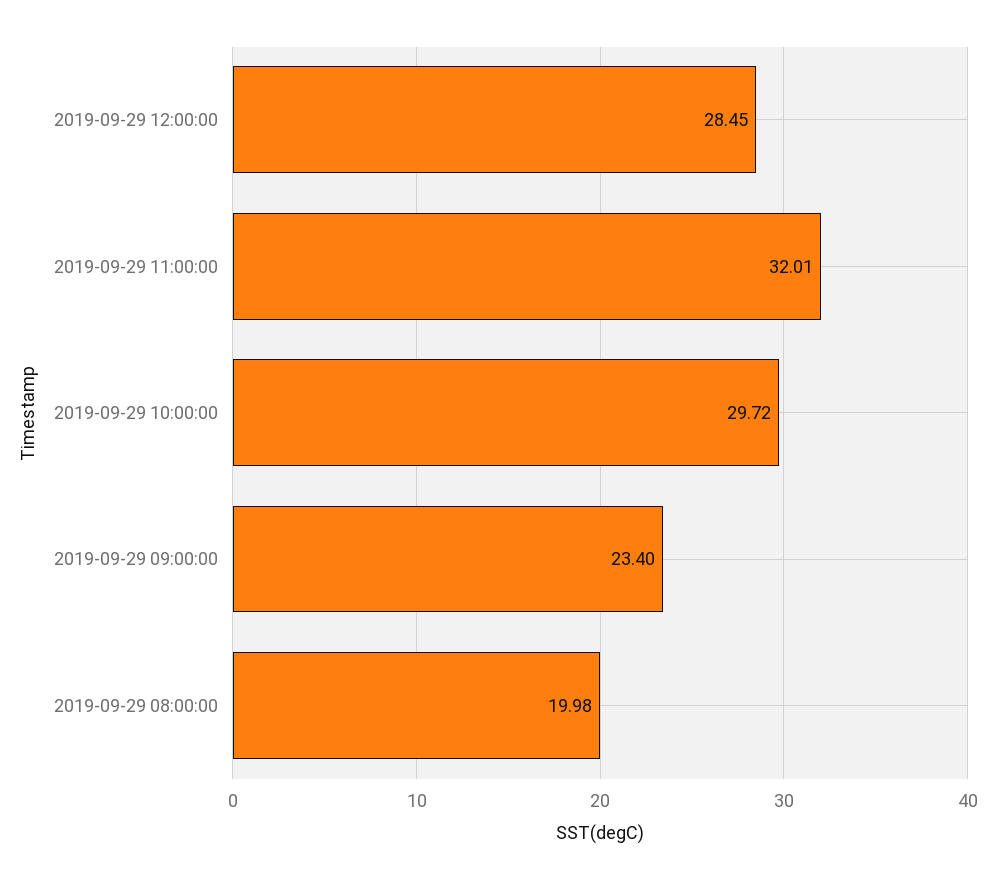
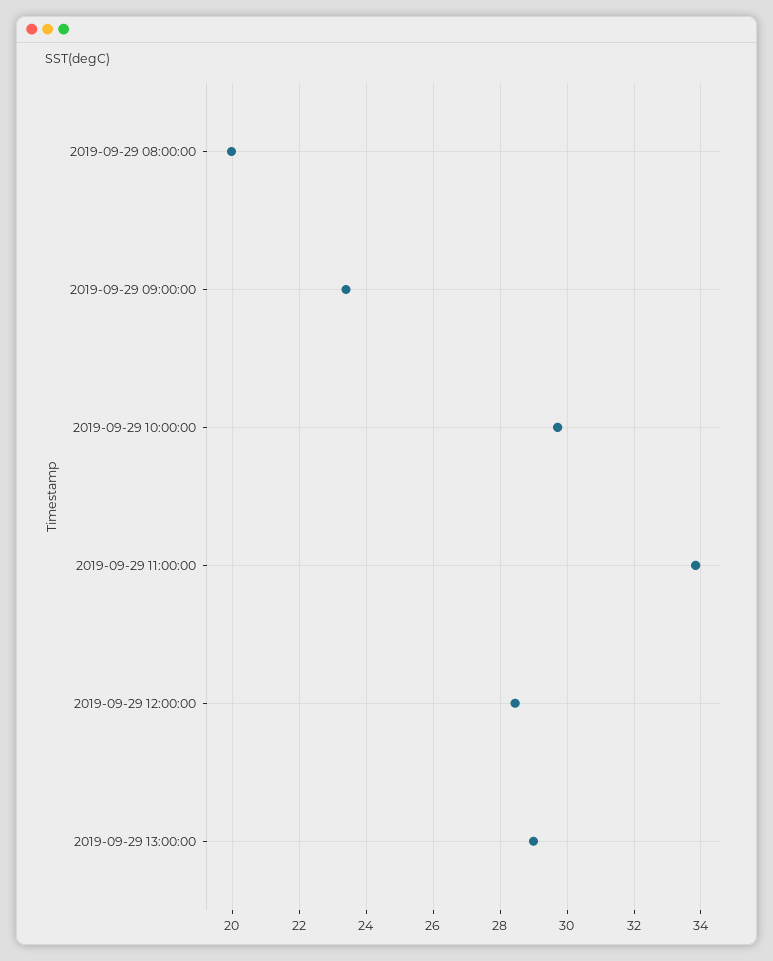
2019-09-29 11:00:00: 32.01 -> 33.8
2019-09-29 13:00:00: none -> 29

